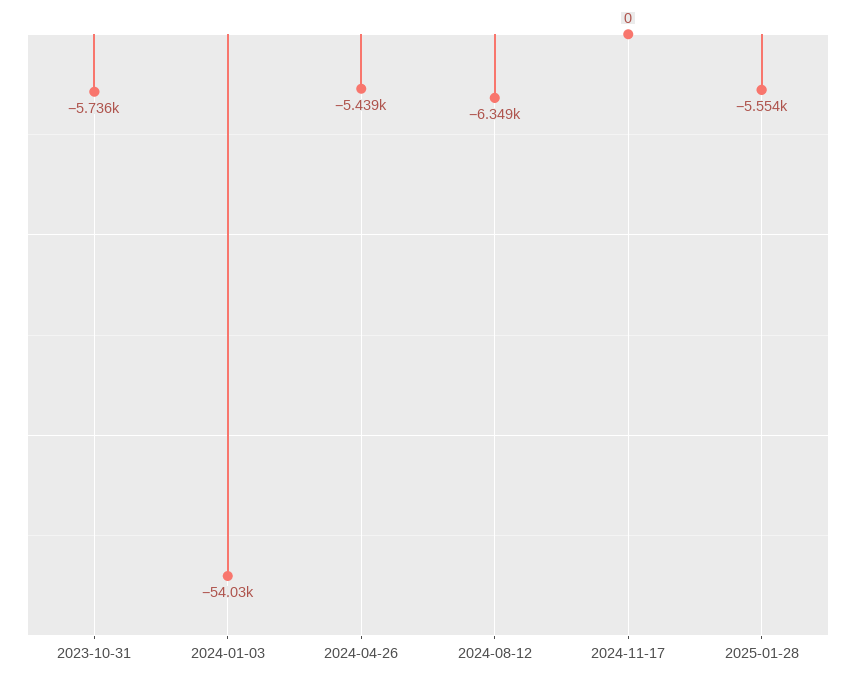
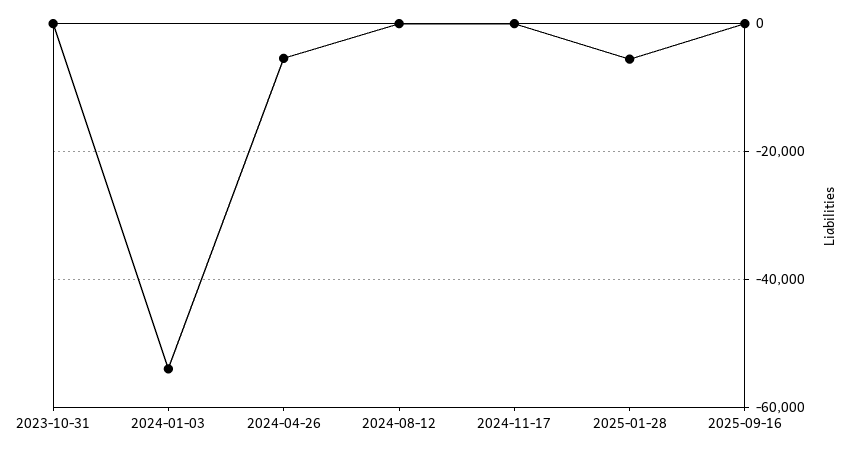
2023-10-31: -5736 -> 0
2024-08-12: -6349 -> 0
2025-09-16: none -> 0

